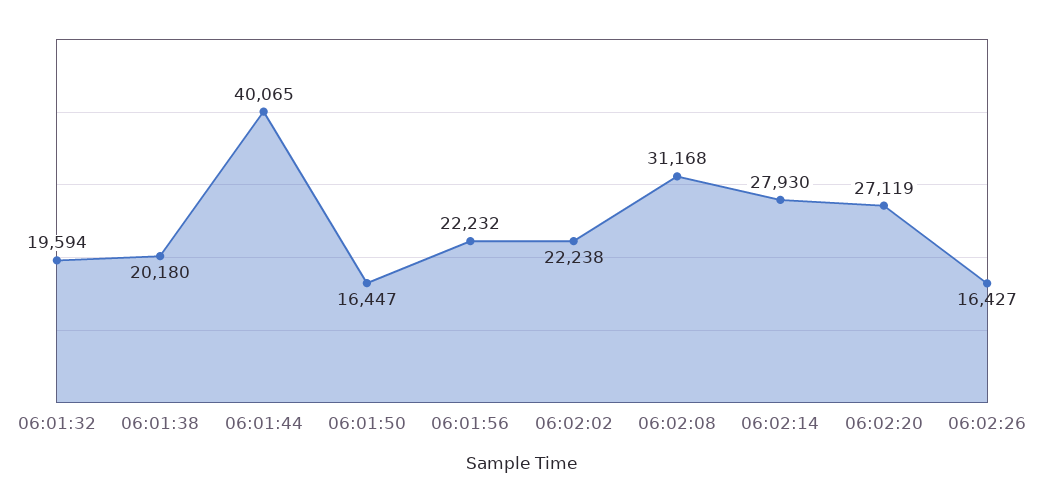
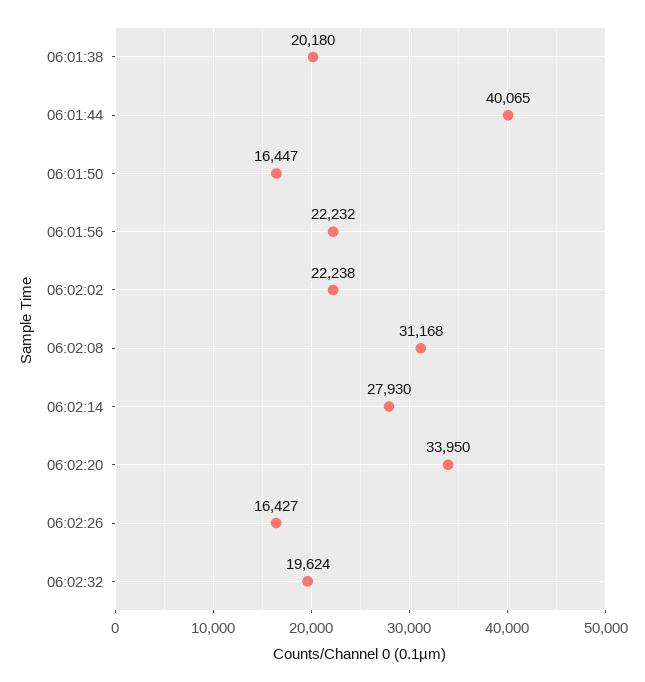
06:01:32: 19594 -> none
06:02:20: 27119 -> 33950
06:02:32: none -> 19624

